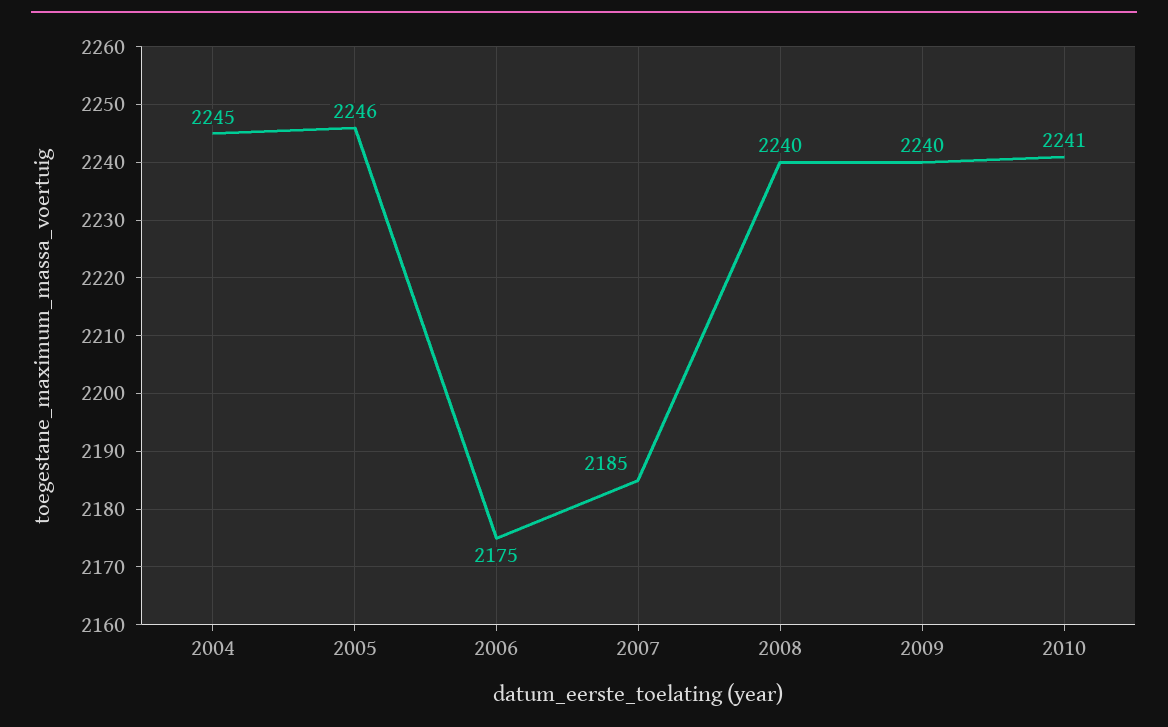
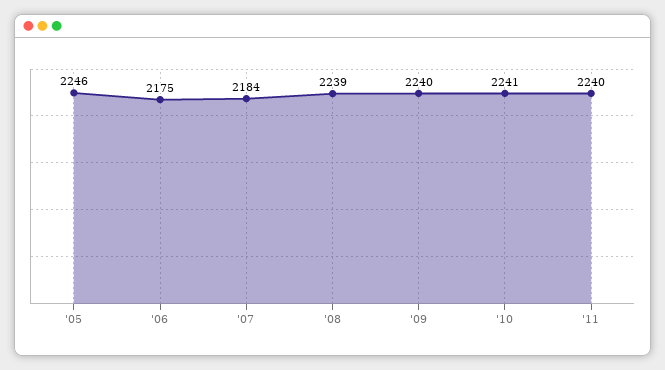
2004: 2245 -> none
2007: 2185 -> 2184
2008: 2240 -> 2239
'11: none -> 2240

